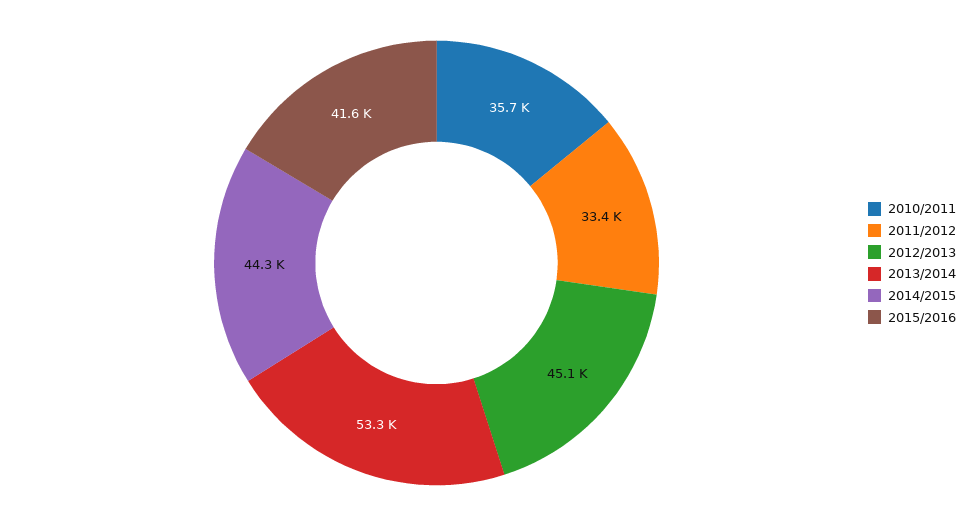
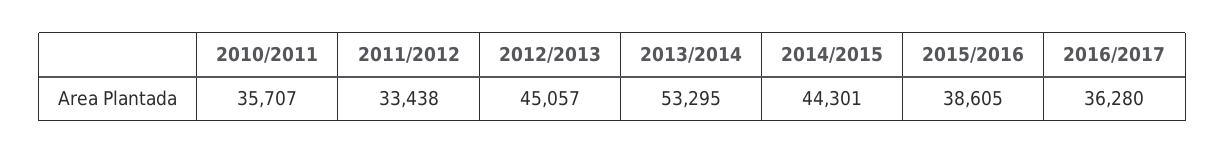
2015/2016: 41600 -> 38605
2016/2017: none -> 36280

